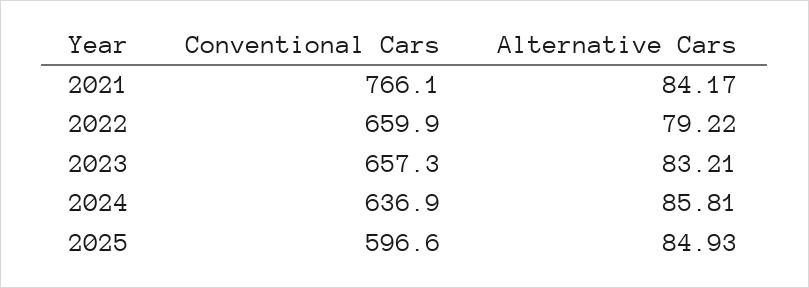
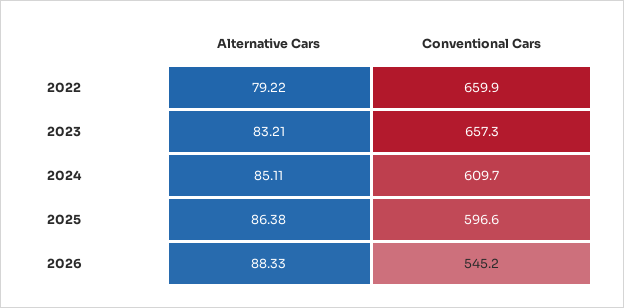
Conventional Cars, 2021: 766.1 -> none
Alternative Cars, 2021: 84.17 -> none
Conventional Cars, 2024: 636.9 -> 609.7
Alternative Cars, 2024: 85.81 -> 85.11
Alternative Cars, 2025: 84.93 -> 86.38
Alternative Cars, 2026: none -> 88.33
Conventional Cars, 2026: none -> 545.2

